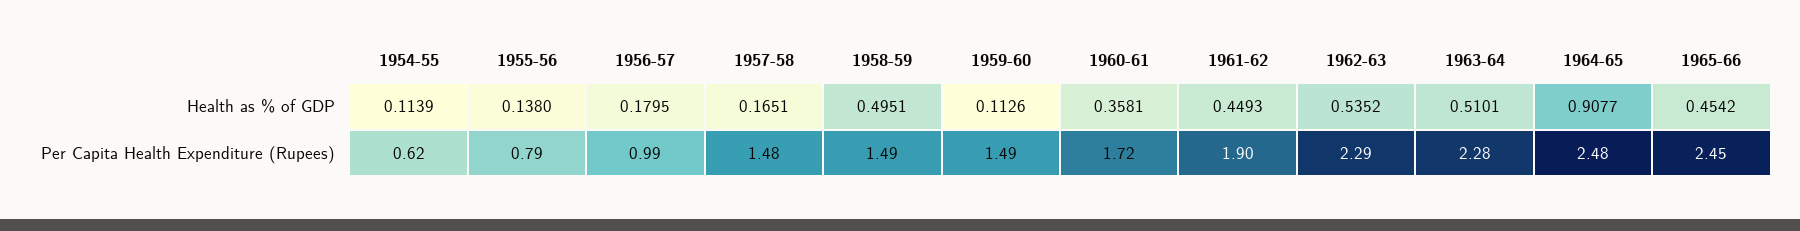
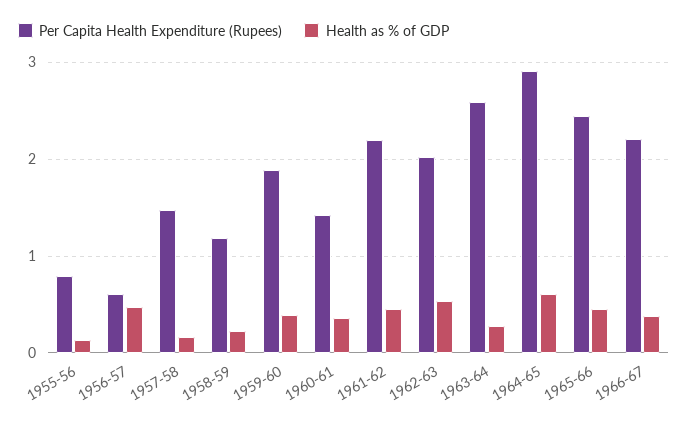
Health as % of GDP, 1954-55: 0.1139 -> none
Health as % of GDP, 1956-57: 0.1795 -> 0.5
Health as % of GDP, 1958-59: 0.4951 -> 0.2
Health as % of GDP, 1959-60: 0.1126 -> 0.4
Health as % of GDP, 1963-64: 0.5101 -> 0.3
Health as % of GDP, 1964-65: 0.9077 -> 0.6
Per Capita Health Expenditure (Rupees), 1954-55: 0.62 -> none
Per Capita Health Expenditure (Rupees), 1956-57: 0.99 -> 0.6
Per Capita Health Expenditure (Rupees), 1958-59: 1.49 -> 1.2
Per Capita Health Expenditure (Rupees), 1959-60: 1.49 -> 1.9
Per Capita Health Expenditure (Rupees), 1960-61: 1.72 -> 1.4
Per Capita Health Expenditure (Rupees), 1961-62: 1.9 -> 2.2
Per Capita Health Expenditure (Rupees), 1962-63: 2.29 -> 2
Per Capita Health Expenditure (Rupees), 1963-64: 2.28 -> 2.6
Per Capita Health Expenditure (Rupees), 1964-65: 2.48 -> 2.9
Per Capita Health Expenditure (Rupees), 1966-67: none -> 2.2
Health as % of GDP, 1966-67: none -> 0.4

